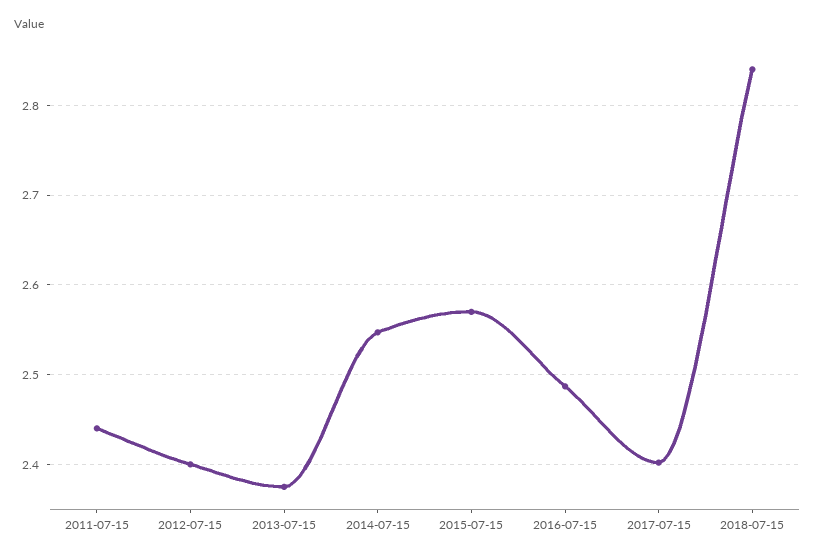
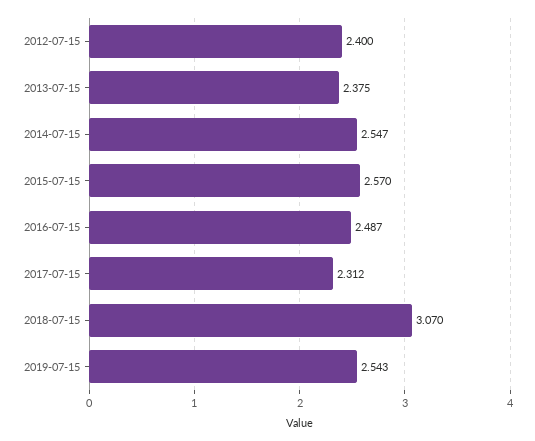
2011-07-15: 2.44 -> none
2017-07-15: 2.4 -> 2.312
2018-07-15: 2.84 -> 3.07
2019-07-15: none -> 2.543

